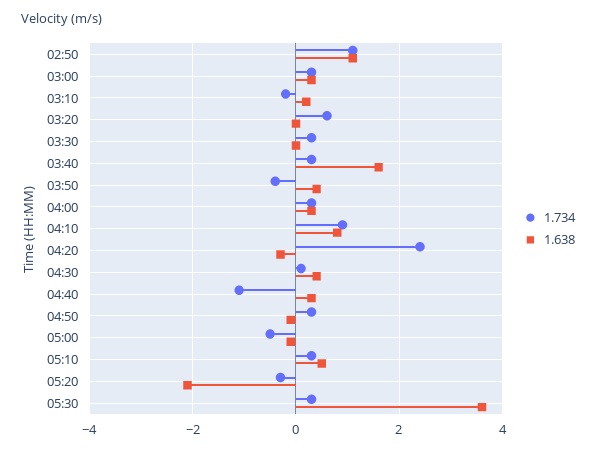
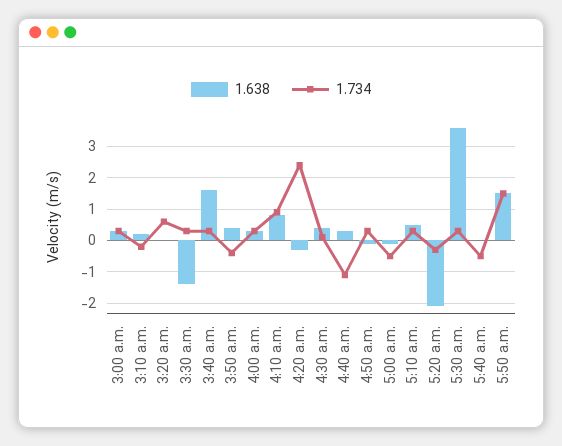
1.734, 02:50: 1 -> none
1.638, 02:50: 1 -> none
1.638, 03:30: 0 -> -1.5
1.638, 5:40 a.m.: none -> 0
1.734, 5:40 a.m.: none -> -0.5
1.638, 5:50 a.m.: none -> 1.5
1.734, 5:50 a.m.: none -> 1.5

